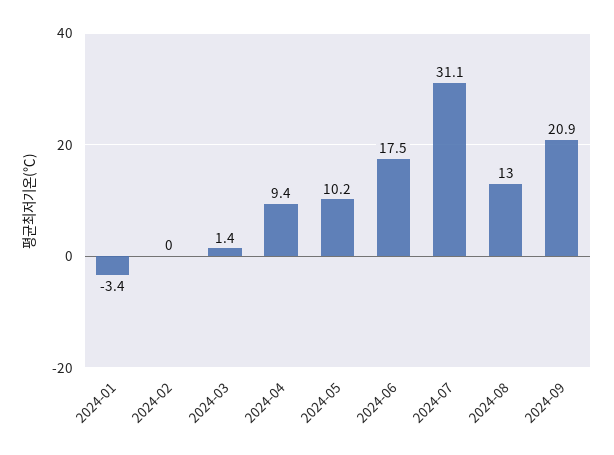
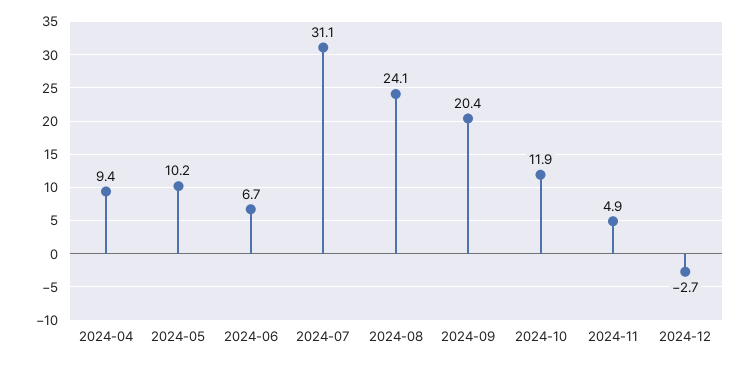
2024-01: -3.4 -> none
2024-02: 0 -> none
2024-03: 1.4 -> none
2024-06: 17.5 -> 6.7
2024-08: 13 -> 24.1
2024-09: 20.9 -> 20.4
2024-10: none -> 11.9
2024-11: none -> 4.9
2024-12: none -> -2.7

